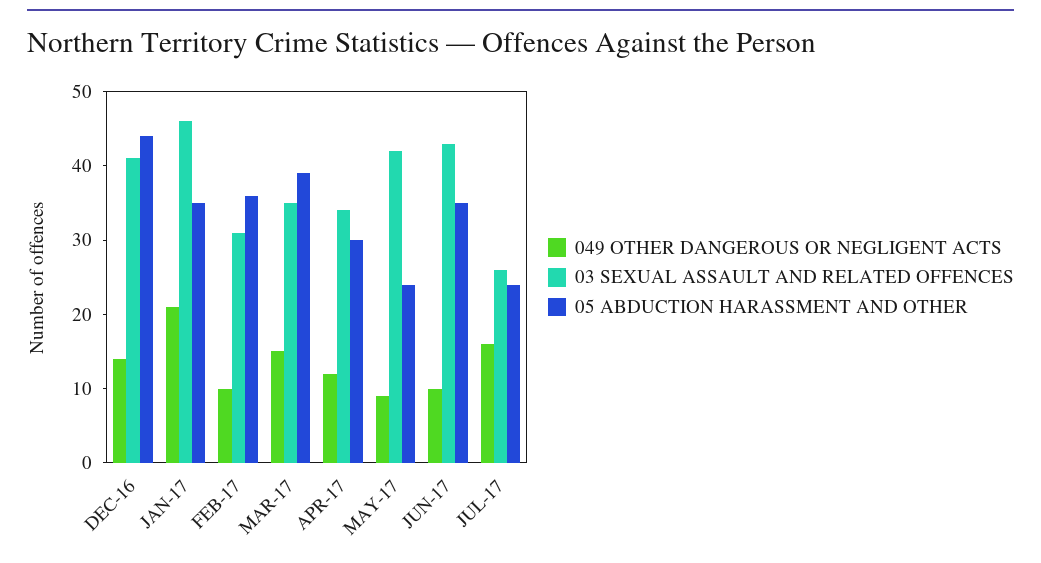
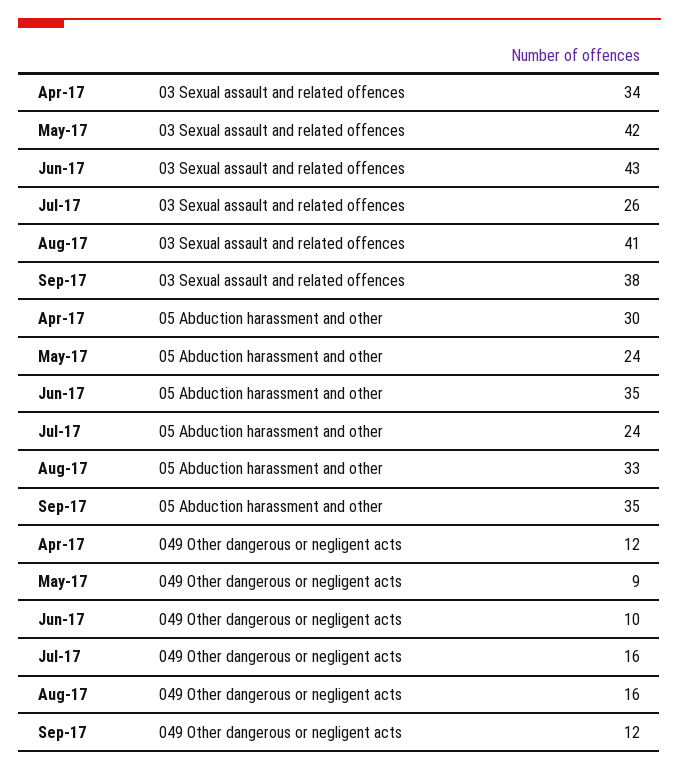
049 OTHER DANGEROUS OR NEGLIGENT ACTS, DEC-16: 15 -> none
03 SEXUAL ASSAULT AND RELATED OFFENCES, DEC-16: 40 -> none
05 ABDUCTION HARASSMENT AND OTHER, DEC-16: 45 -> none
049 OTHER DANGEROUS OR NEGLIGENT ACTS, JAN-17: 20 -> none
03 SEXUAL ASSAULT AND RELATED OFFENCES, JAN-17: 45 -> none
05 ABDUCTION HARASSMENT AND OTHER, JAN-17: 35 -> none
049 OTHER DANGEROUS OR NEGLIGENT ACTS, FEB-17: 10 -> none
03 SEXUAL ASSAULT AND RELATED OFFENCES, FEB-17: 30 -> none
05 ABDUCTION HARASSMENT AND OTHER, FEB-17: 35 -> none
049 OTHER DANGEROUS OR NEGLIGENT ACTS, MAR-17: 15 -> none
03 SEXUAL ASSAULT AND RELATED OFFENCES, MAR-17: 35 -> none
05 ABDUCTION HARASSMENT AND OTHER, MAR-17: 40 -> none
03 SEXUAL ASSAULT AND RELATED OFFENCES, Aug-17: none -> 41
03 SEXUAL ASSAULT AND RELATED OFFENCES, Sep-17: none -> 38
05 ABDUCTION HARASSMENT AND OTHER, Aug-17: none -> 33
05 ABDUCTION HARASSMENT AND OTHER, Sep-17: none -> 35
049 OTHER DANGEROUS OR NEGLIGENT ACTS, Aug-17: none -> 16
049 OTHER DANGEROUS OR NEGLIGENT ACTS, Sep-17: none -> 12

